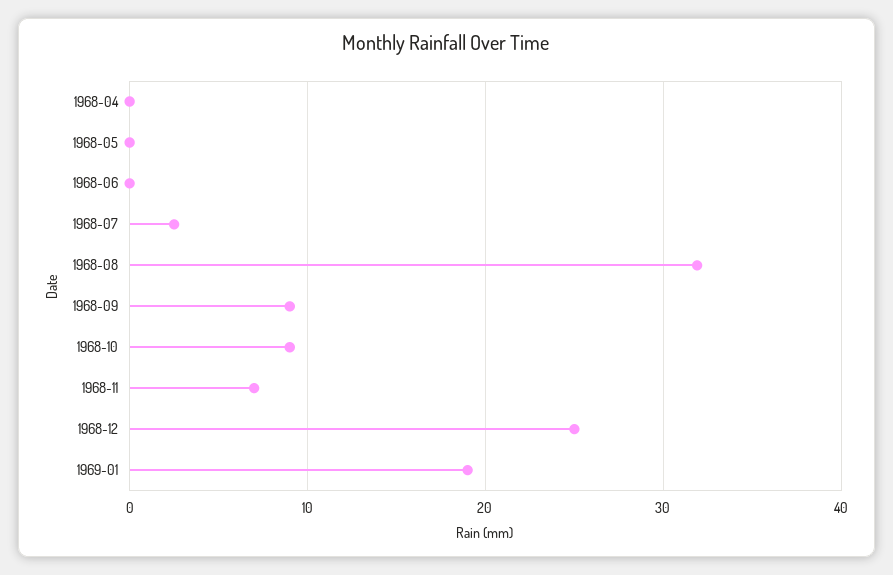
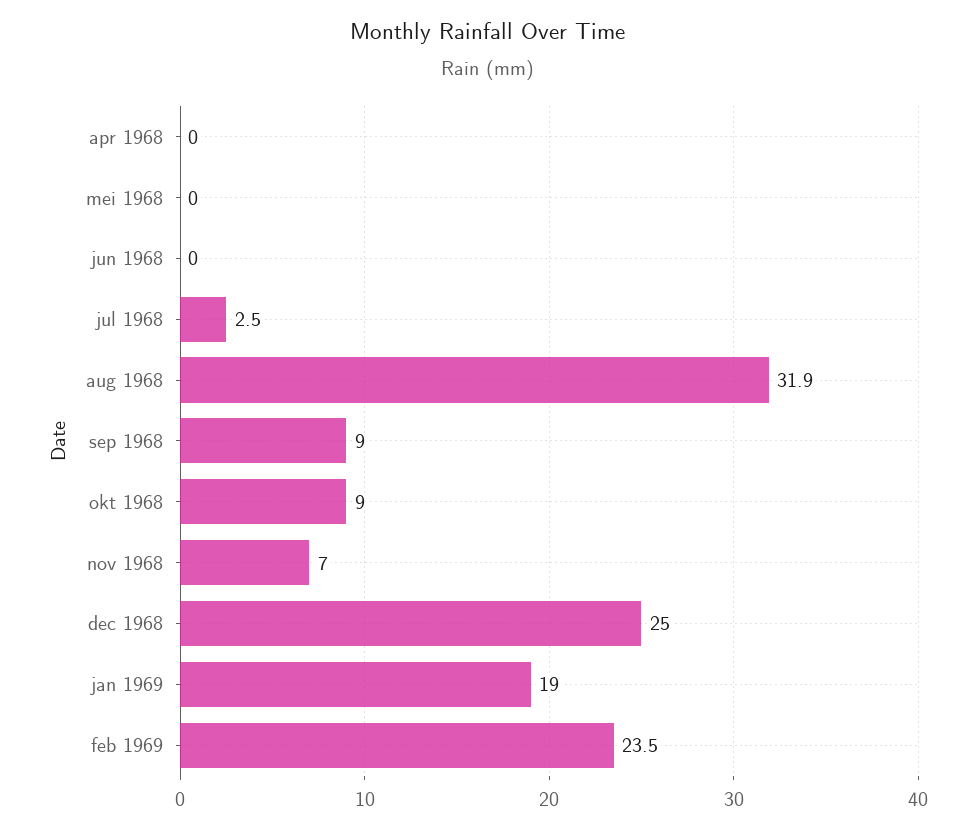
feb 1969: none -> 23.5

